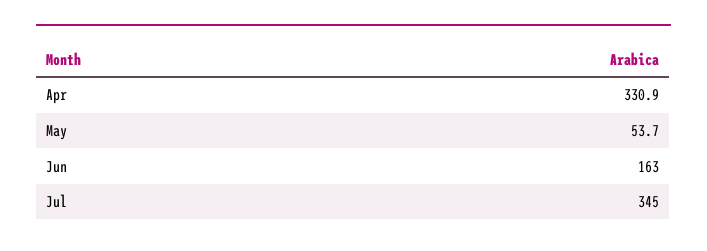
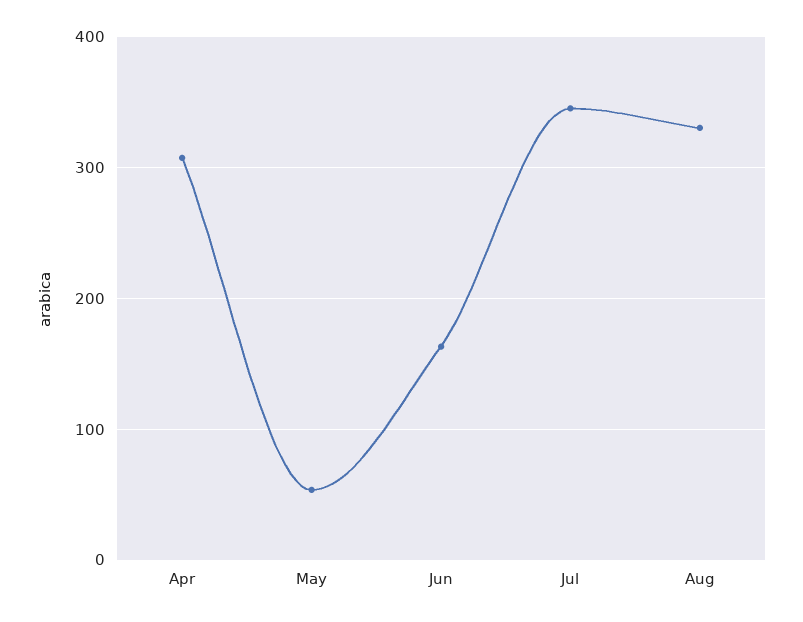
Apr: 330.9 -> 310
Aug: none -> 330

